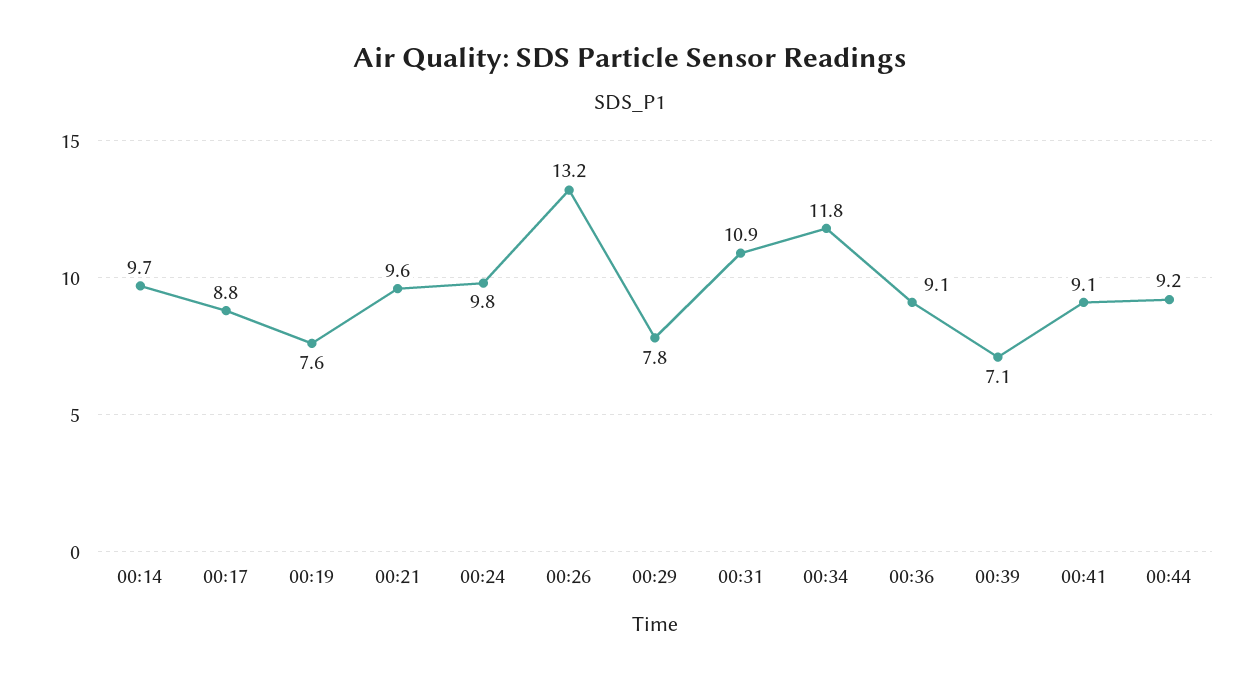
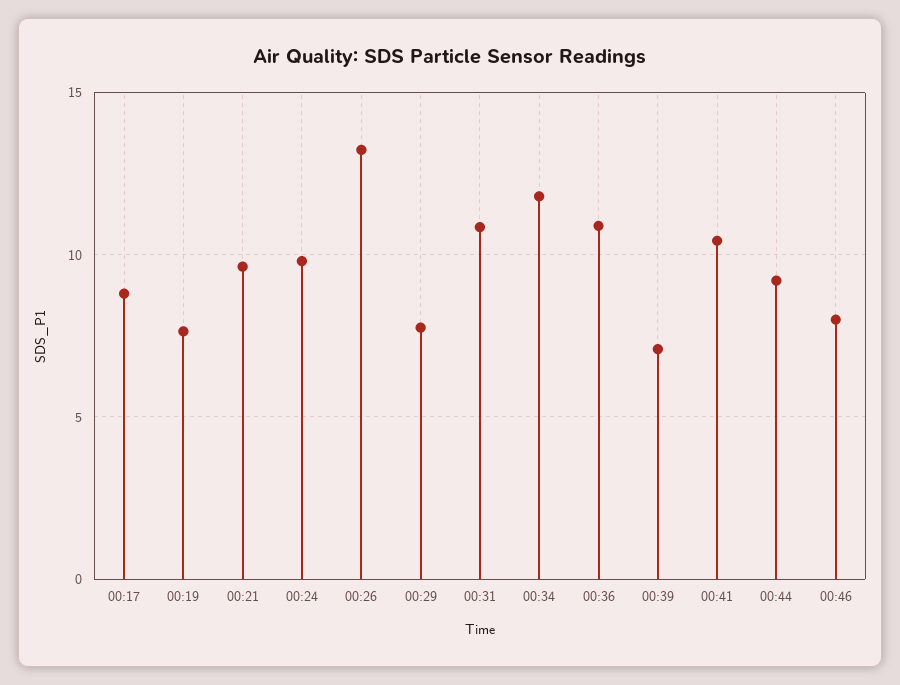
00:14: 9.7 -> none
00:36: 9.1 -> 11
00:41: 9.1 -> 10.5
00:46: none -> 8

